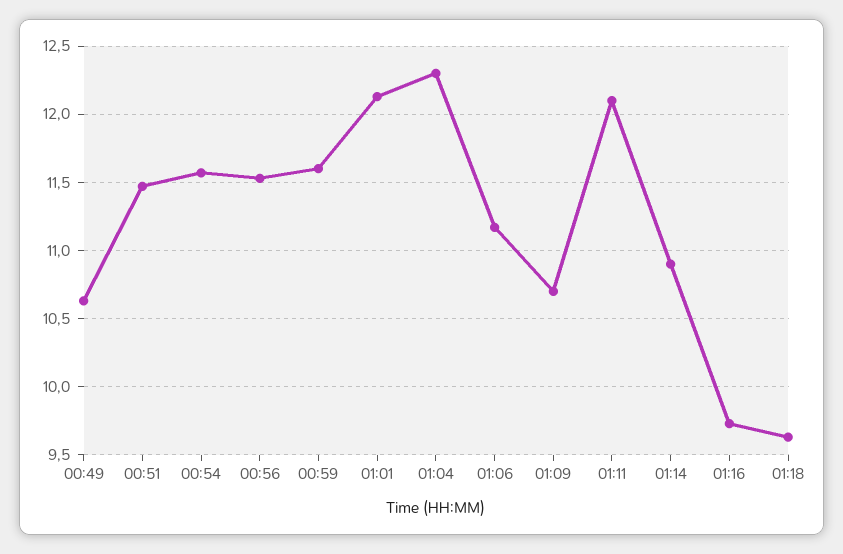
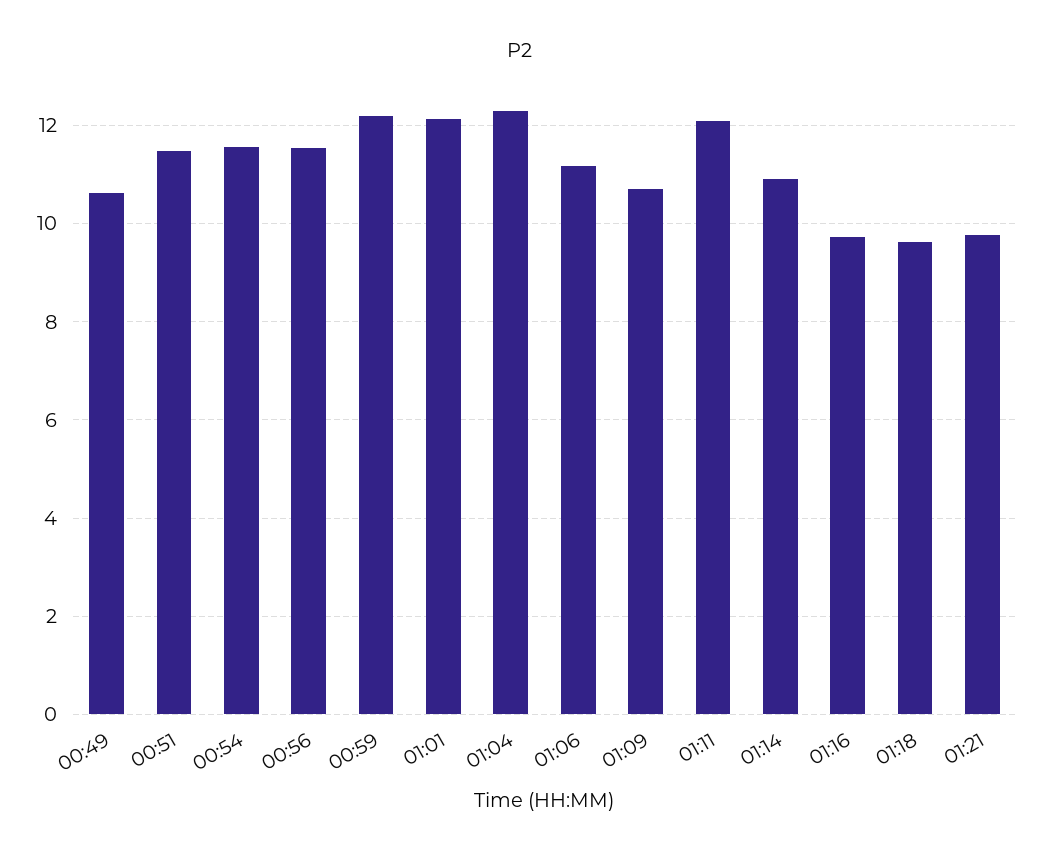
00:59: 11.6 -> 12.2
01:21: none -> 9.8

